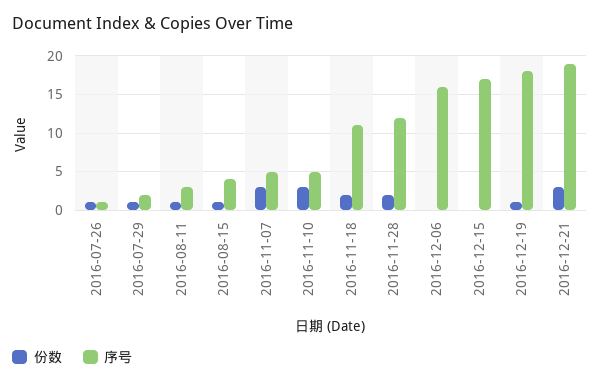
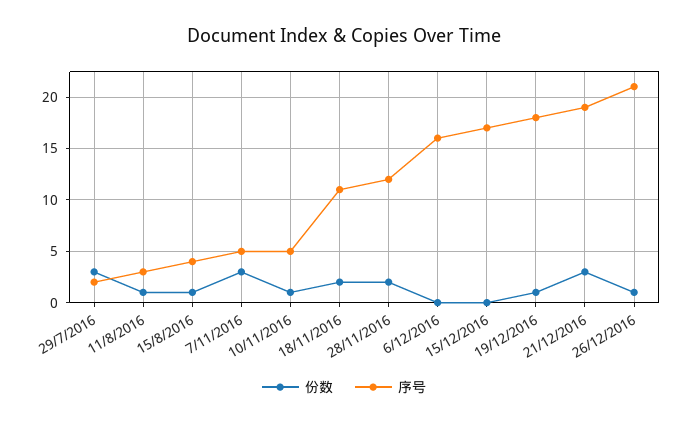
份数, 2016-07-26: 1 -> none
序号, 2016-07-26: 1 -> none
份数, 2016-07-29: 1 -> 3
份数, 2016-11-10: 3 -> 1
份数, 26/12/2016: none -> 1
序号, 26/12/2016: none -> 21

